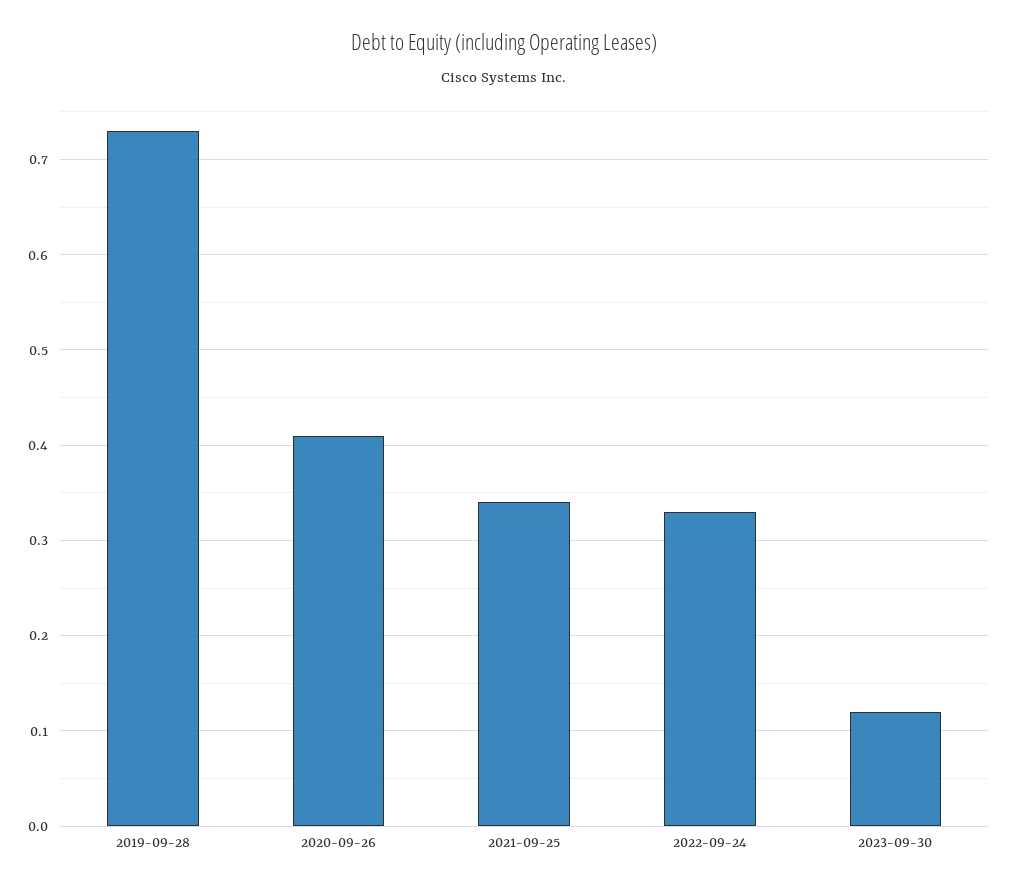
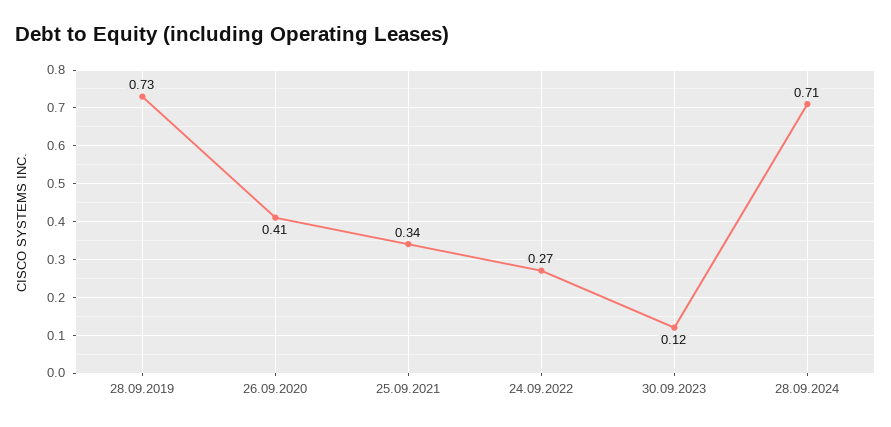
2022-09-24: 0.33 -> 0.27
28.09.2024: none -> 0.71

